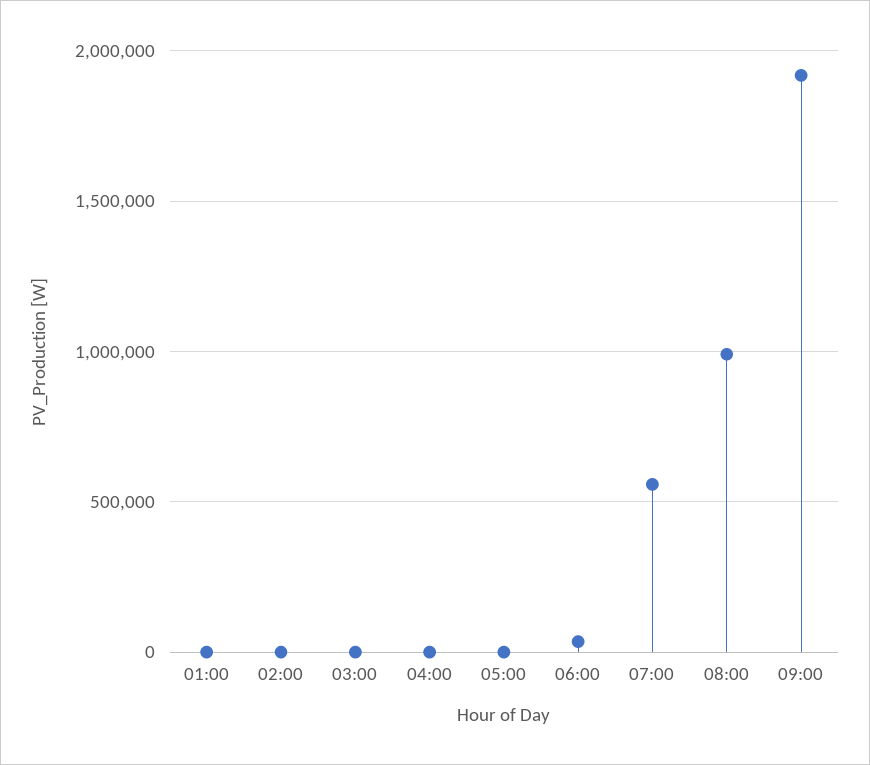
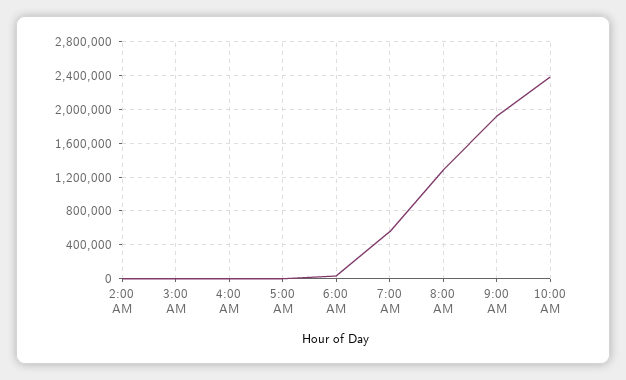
01:00: 0 -> none
08:00: 1000000 -> 1300000
10:00 AM: none -> 2400000

